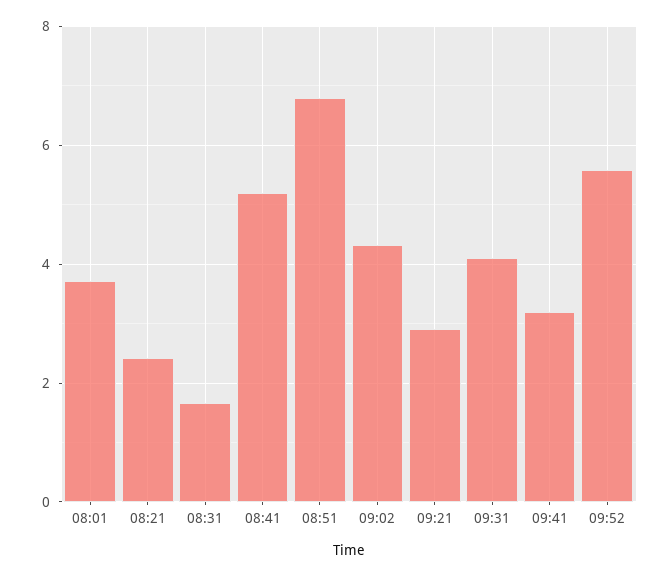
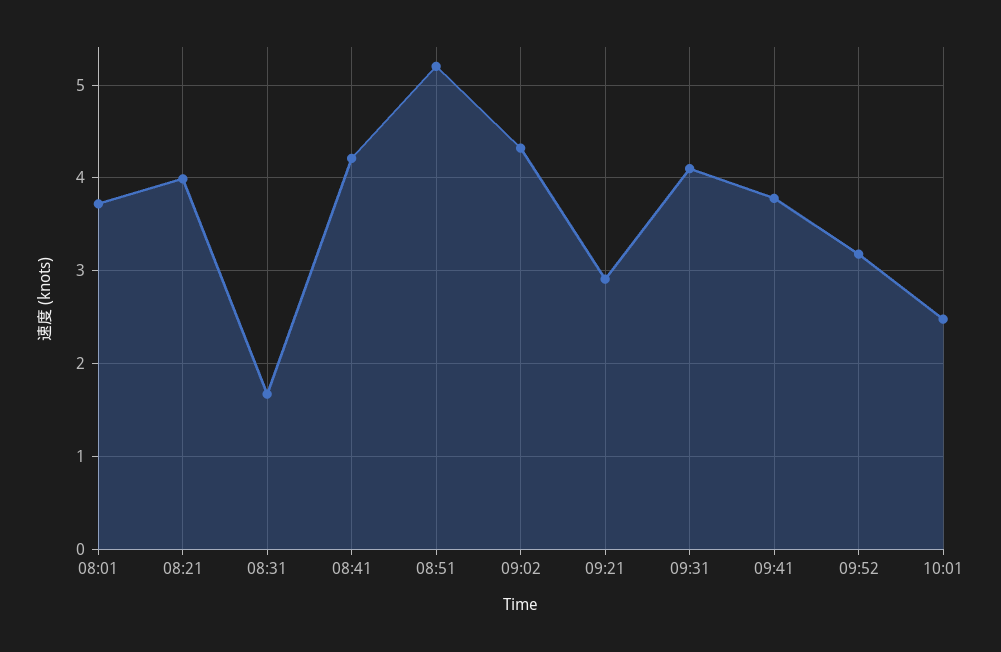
08:21: 2.4 -> 4
08:41: 5.2 -> 4.2
08:51: 6.8 -> 5.2
09:41: 3.2 -> 3.8
09:52: 5.6 -> 3.2
10:01: none -> 2.5

